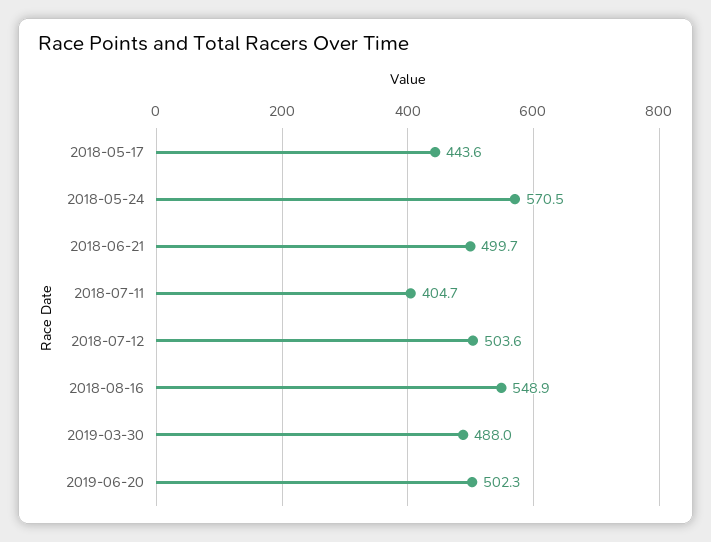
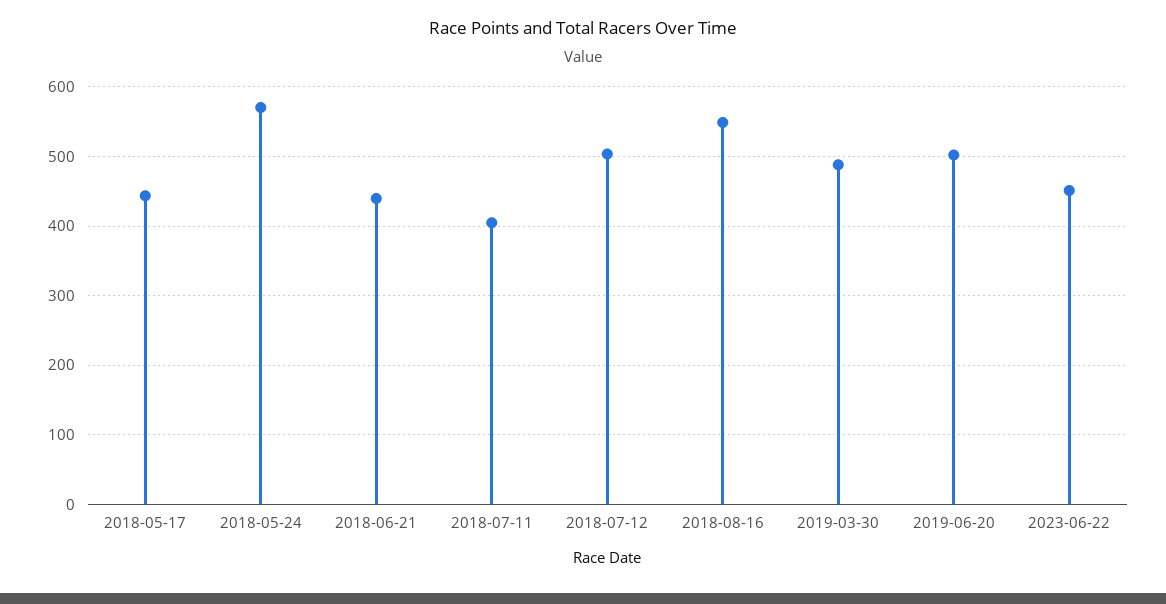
2018-06-21: 499.7 -> 440
2023-06-22: none -> 450

